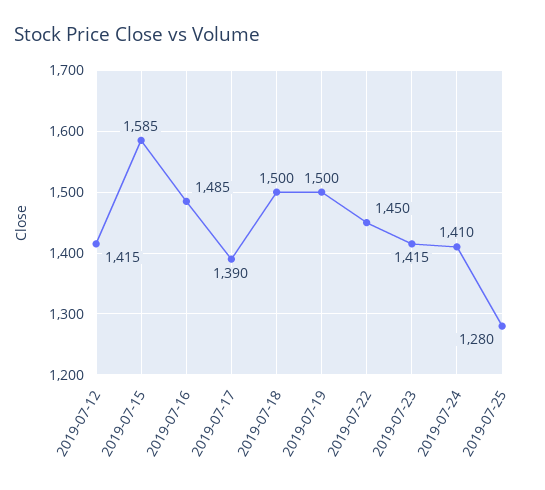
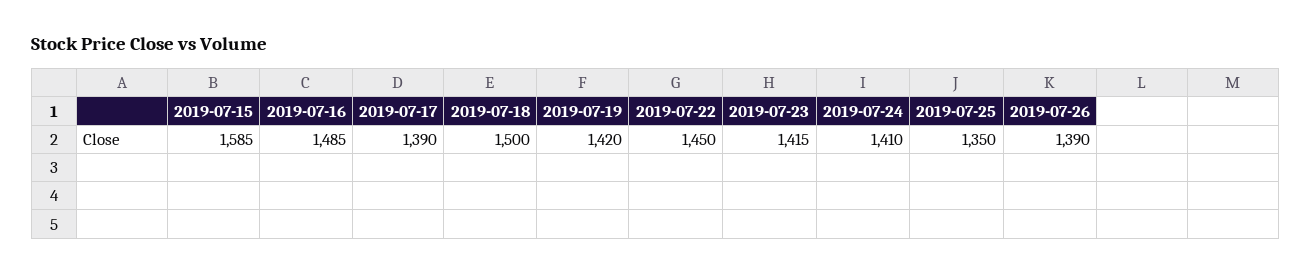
2019-07-12: 1415 -> none
2019-07-19: 1500 -> 1420
2019-07-25: 1280 -> 1350
2019-07-26: none -> 1390

